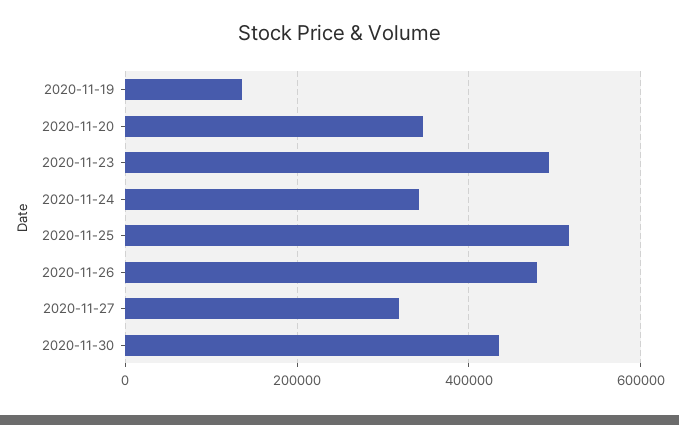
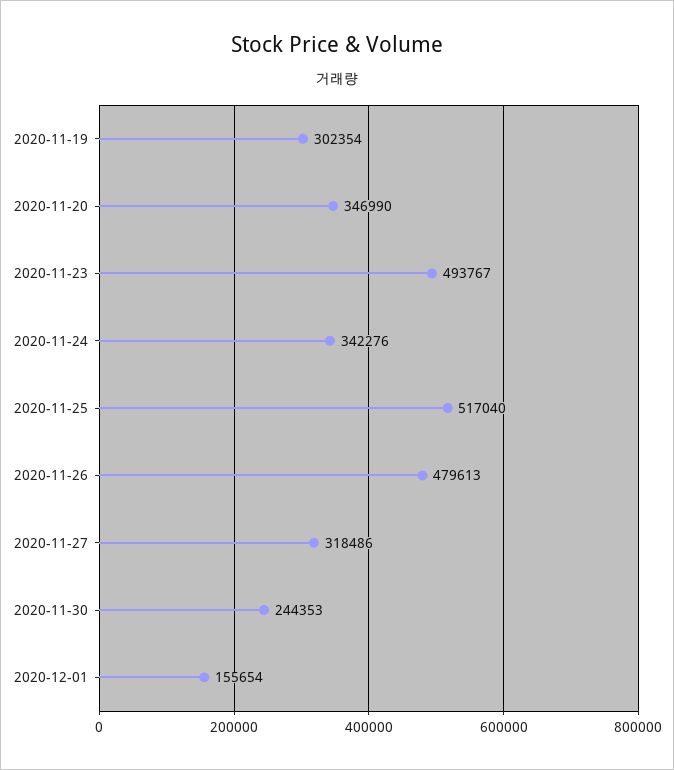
2020-11-19: 140000 -> 302354
2020-11-30: 440000 -> 244353
2020-12-01: none -> 155654

